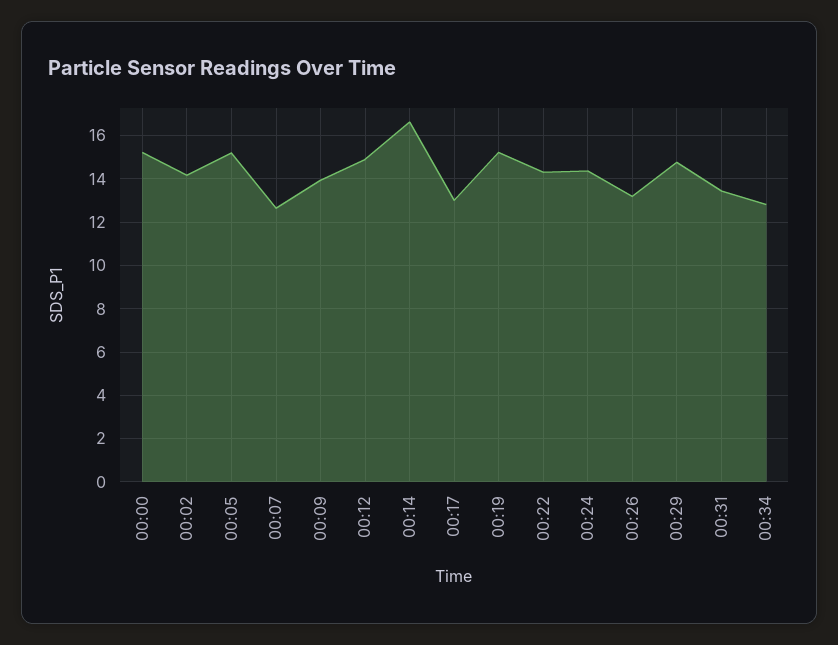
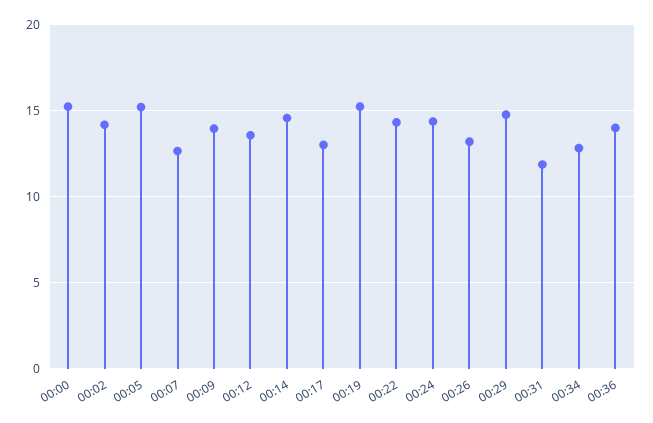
00:12: 15 -> 13.5
00:14: 16.5 -> 14.5
00:31: 13.5 -> 12
00:36: none -> 14

